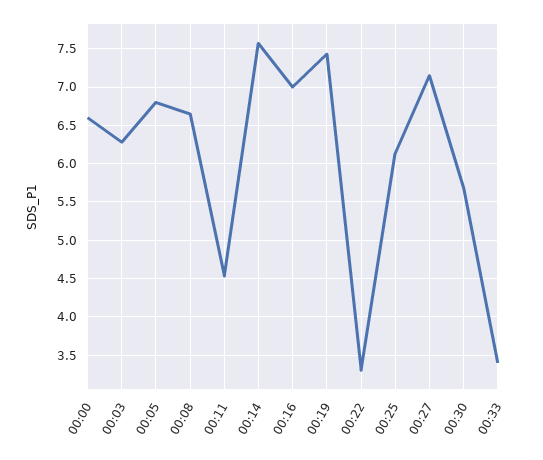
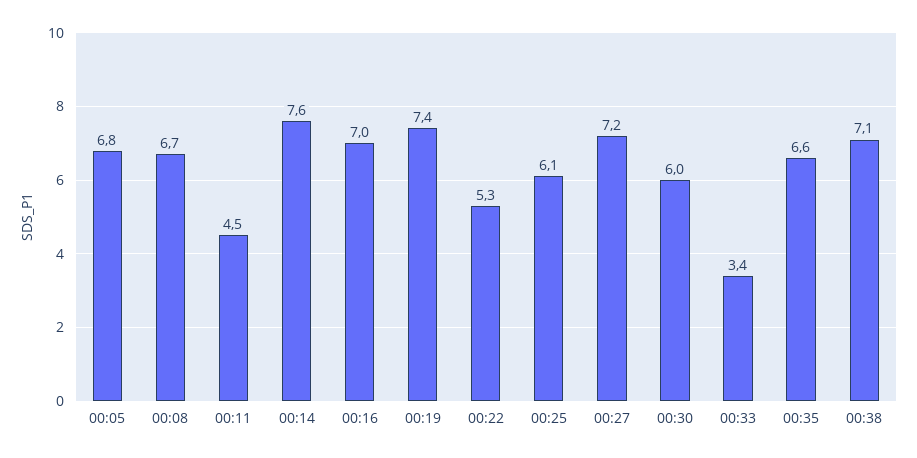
00:00: 6.6 -> none
00:03: 6.3 -> none
00:22: 3.3 -> 5.3
00:30: 5.7 -> 6
00:35: none -> 6.6
00:38: none -> 7.1

